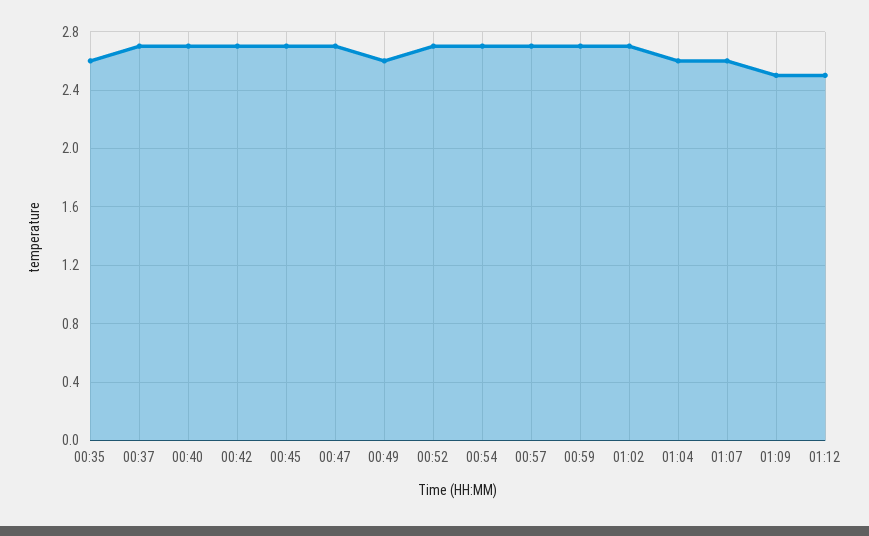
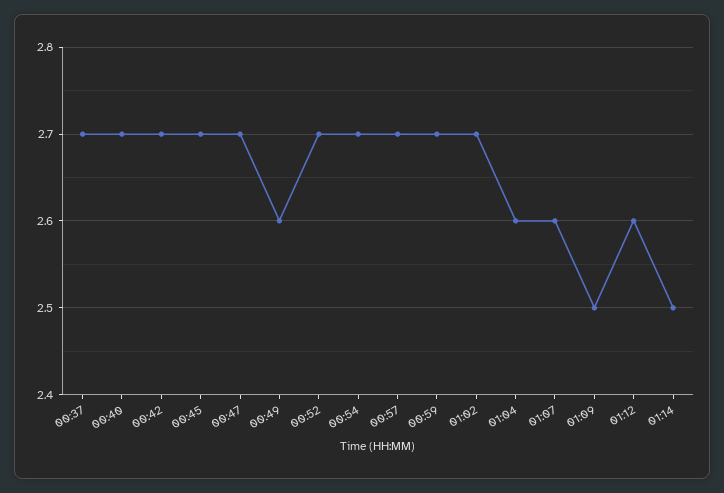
00:35: 2.6 -> none
01:12: 2.5 -> 2.6
01:14: none -> 2.5

